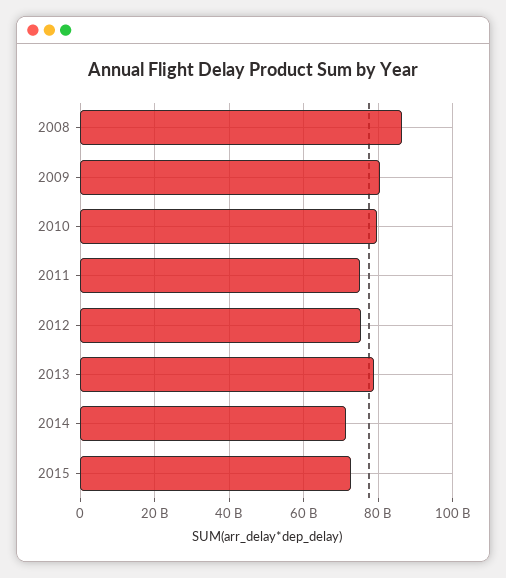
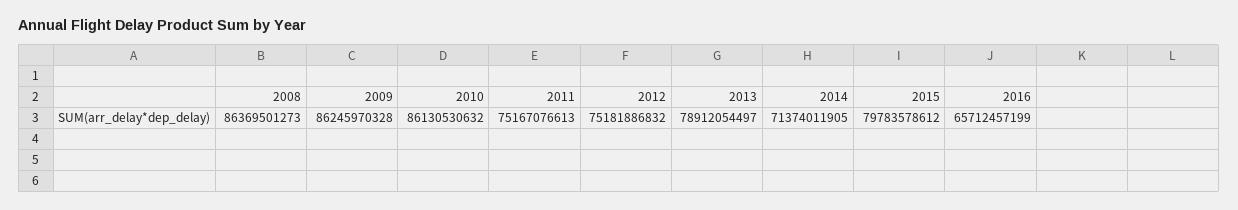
2009: 80000000000 -> 86245970328
2010: 80000000000 -> 86130530632
2015: 72000000000 -> 79783578612
2016: none -> 65712457199

